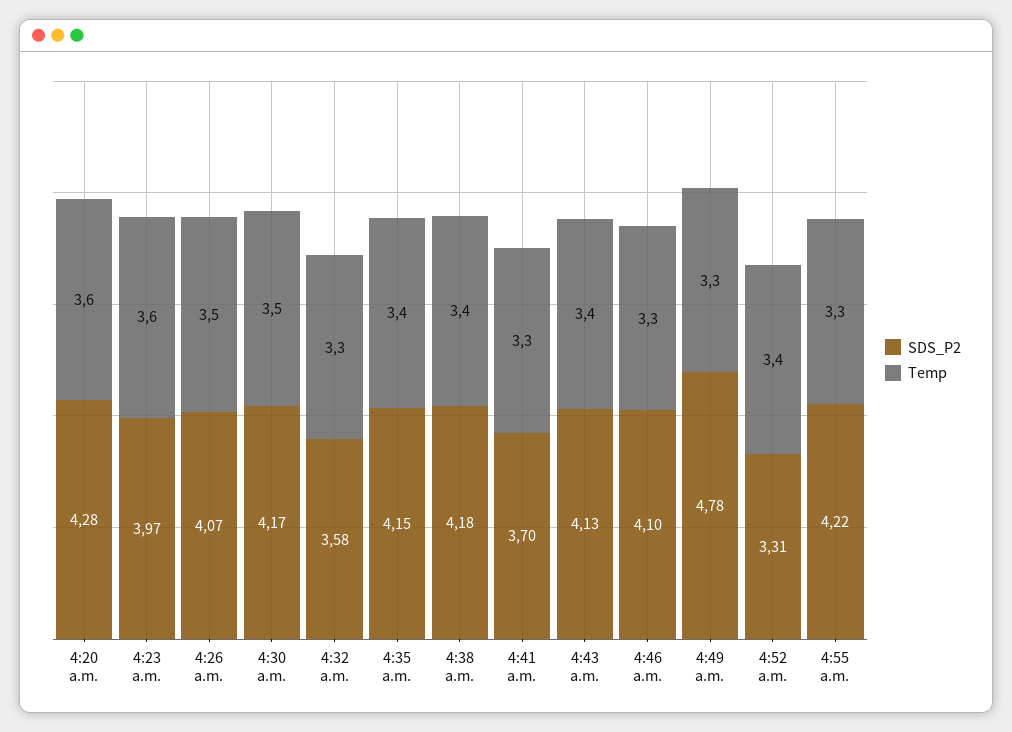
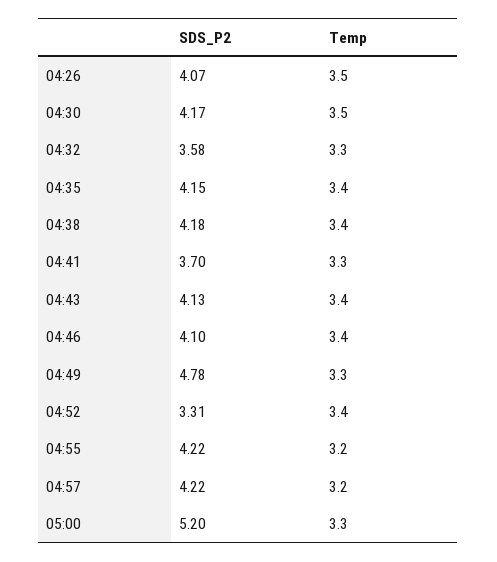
SDS_P2, 4:20 a.m.: 4.28 -> none
Temp, 4:20 a.m.: 3.6 -> none
SDS_P2, 4:23 a.m.: 3.97 -> none
Temp, 4:23 a.m.: 3.6 -> none
Temp, 4:46 a.m.: 3.3 -> 3.4
Temp, 4:55 a.m.: 3.3 -> 3.2
SDS_P2, 04:57: none -> 4.22
Temp, 04:57: none -> 3.2
SDS_P2, 05:00: none -> 5.2
Temp, 05:00: none -> 3.3

